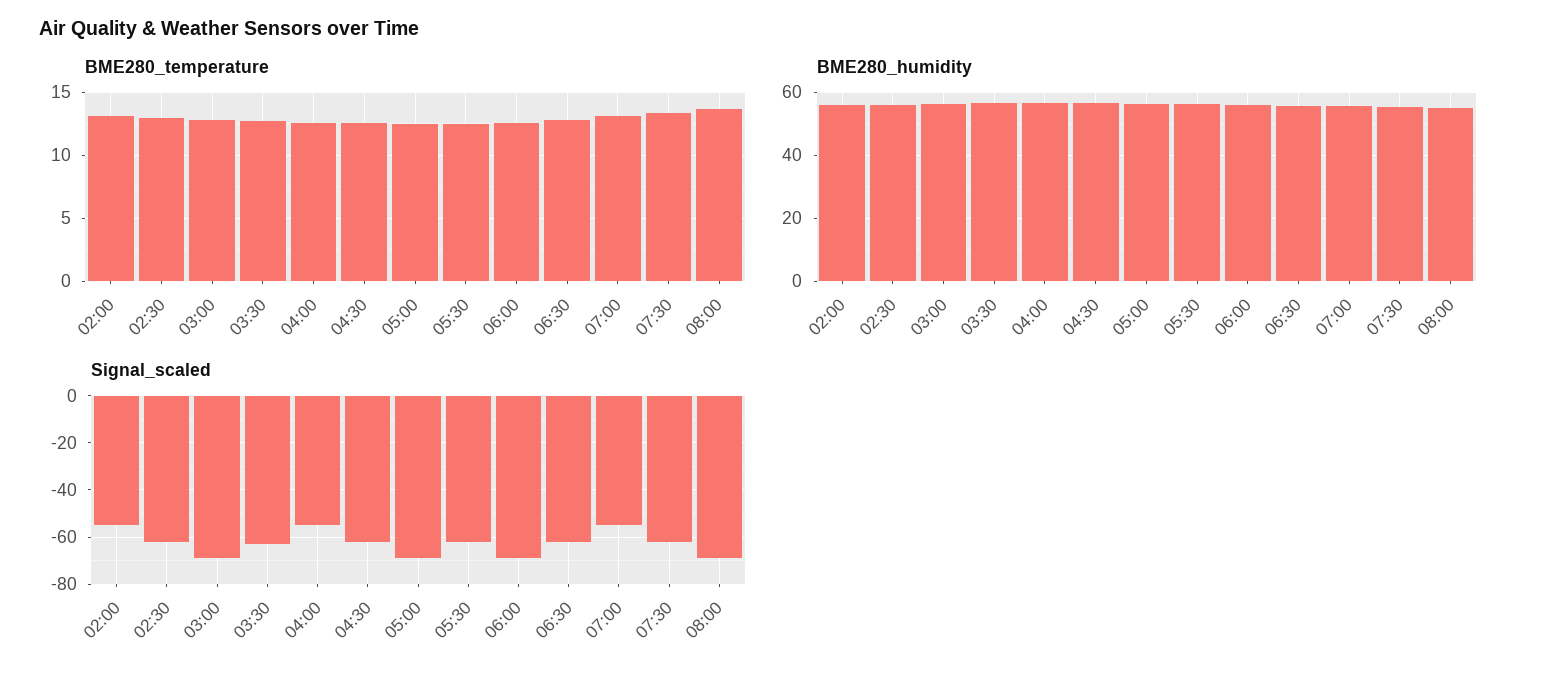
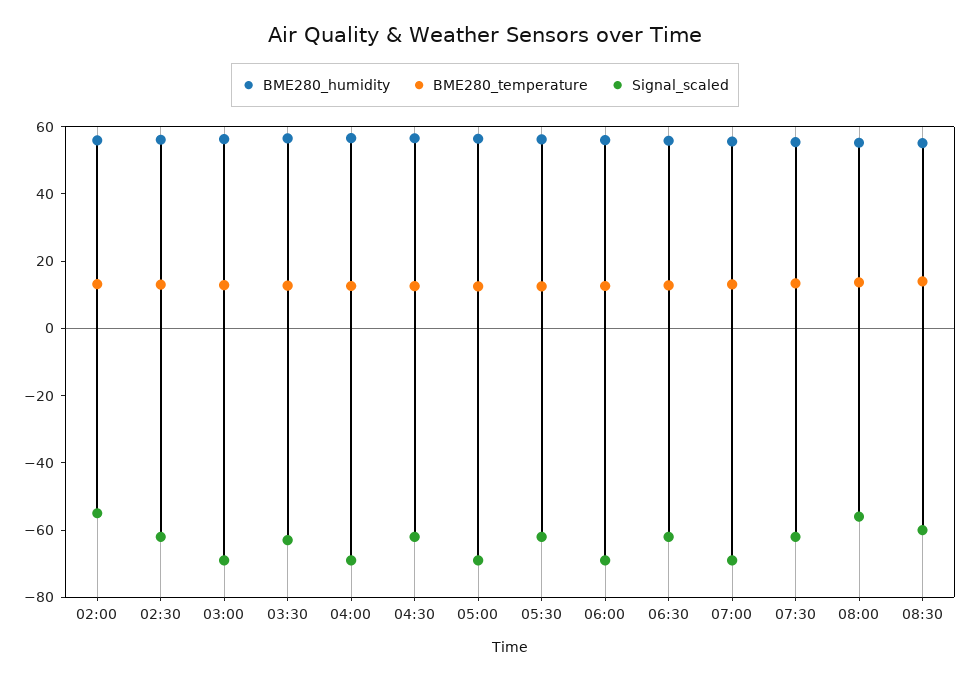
Signal_scaled, 04:00: -55 -> -70
Signal_scaled, 07:00: -55 -> -70
Signal_scaled, 08:00: -70 -> -55
BME280_humidity, 08:30: none -> 55
BME280_temperature, 08:30: none -> 15
Signal_scaled, 08:30: none -> -60

